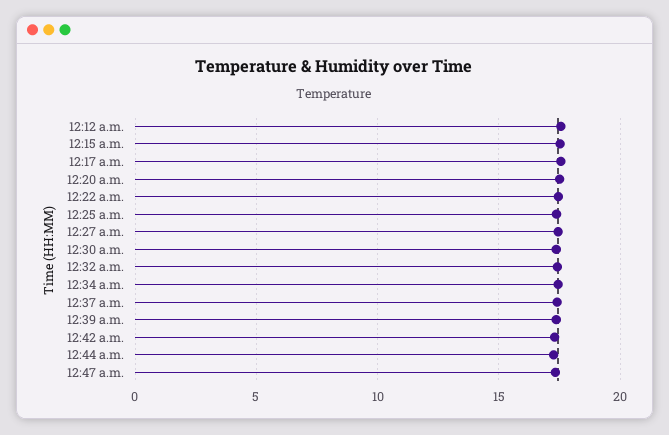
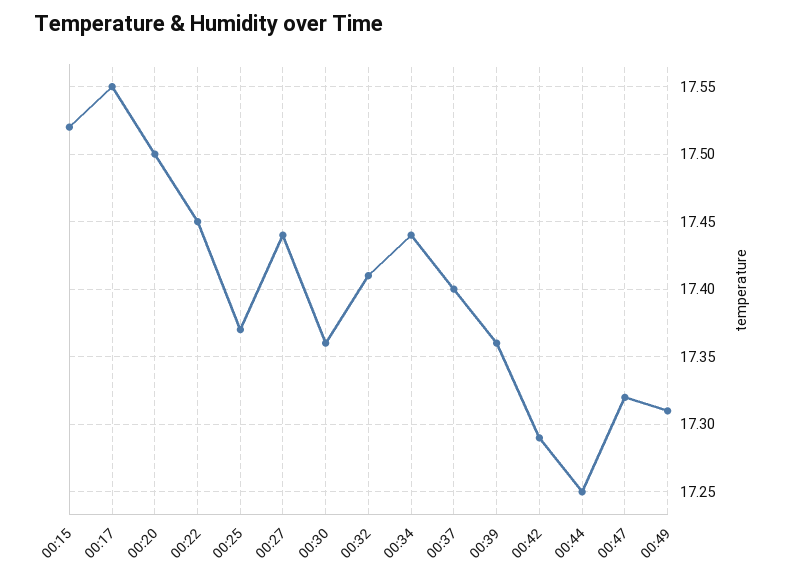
12:12 a.m.: 17.5 -> none
00:49: none -> 17.31

